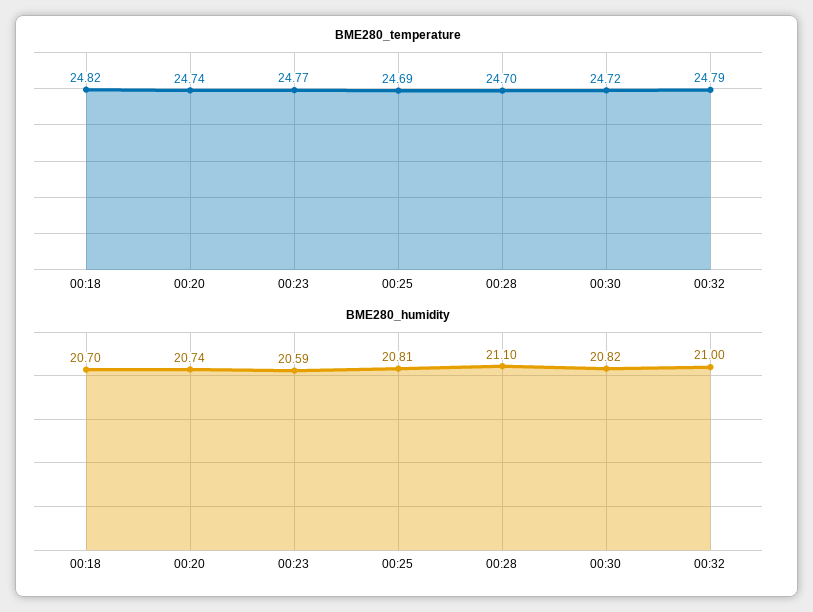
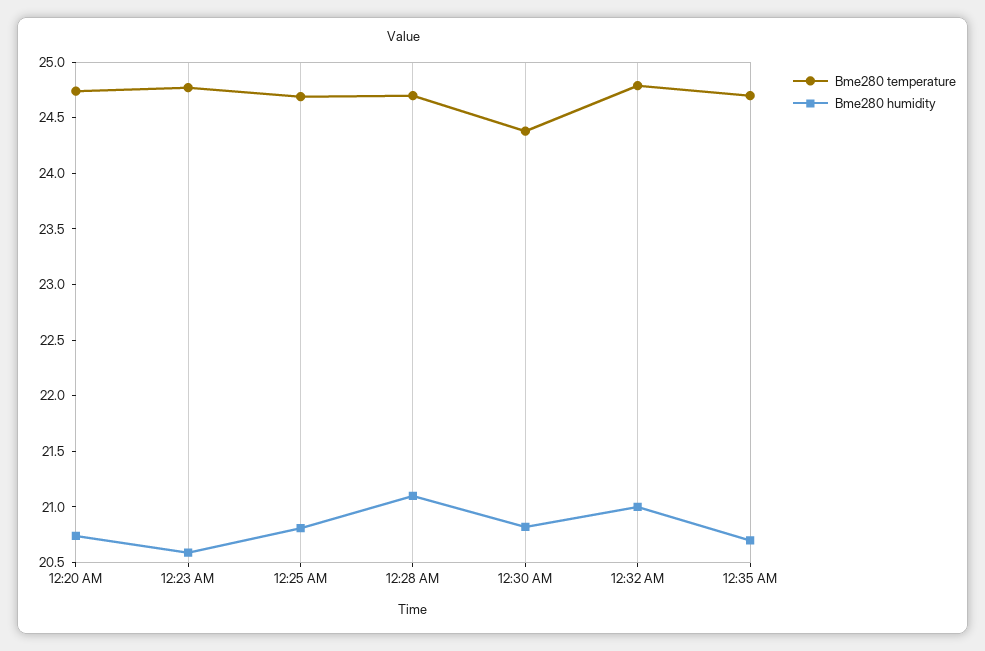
BME280_temperature, 00:18: 24.82 -> none
BME280_temperature, 00:30: 24.72 -> 24.4
BME280_humidity, 00:18: 20.7 -> none
BME280_temperature, 12:35 AM: none -> 24.7
BME280_humidity, 12:35 AM: none -> 20.7

